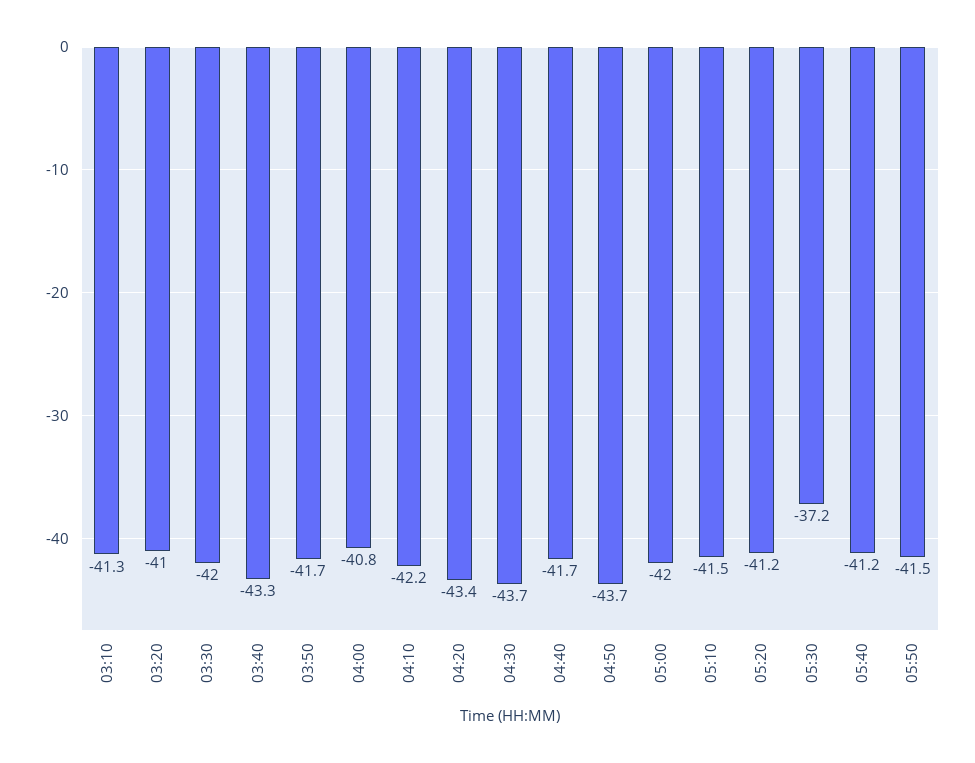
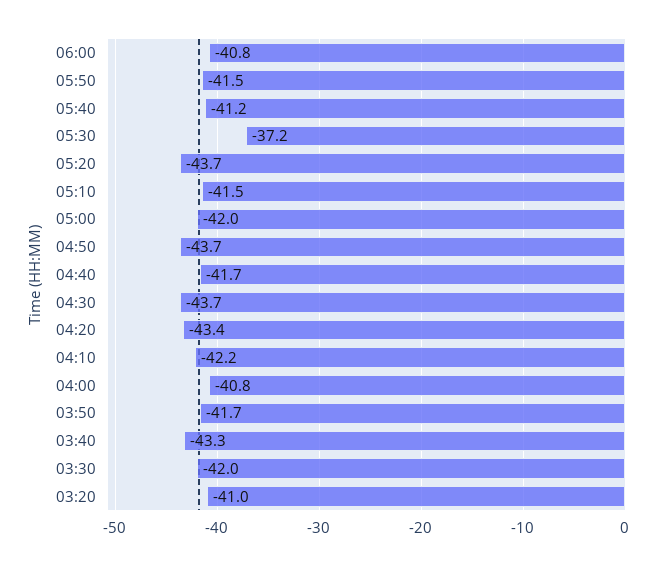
03:10: -41.3 -> none
05:20: -41.2 -> -43.7
06:00: none -> -40.8

